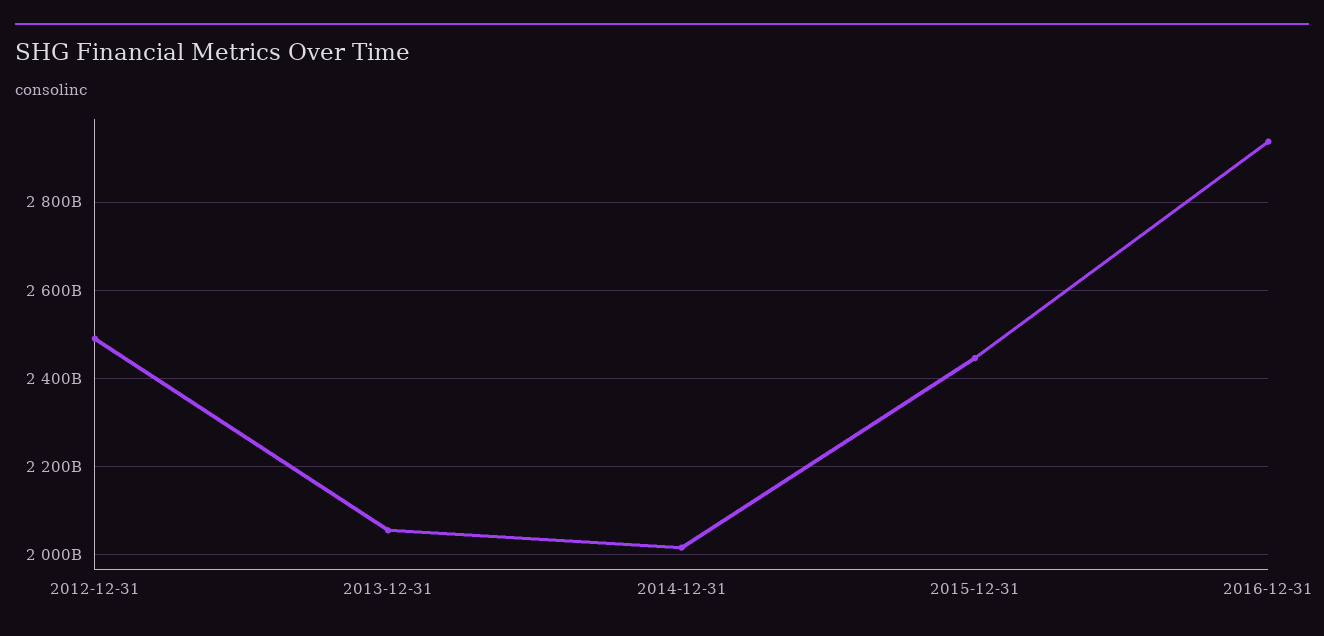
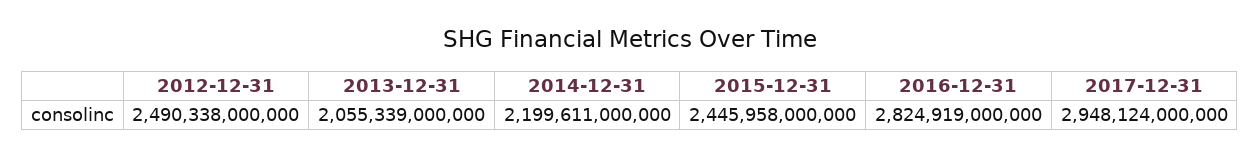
2014-12-31: 2020000000000 -> 2199611000000
2016-12-31: 2940000000000 -> 2824919000000
2017-12-31: none -> 2948124000000

